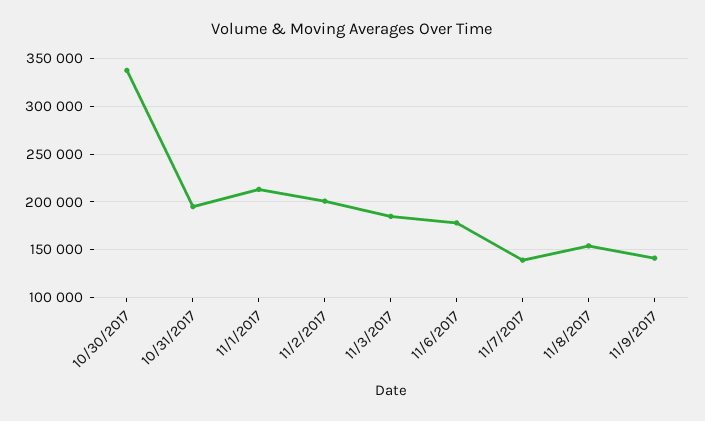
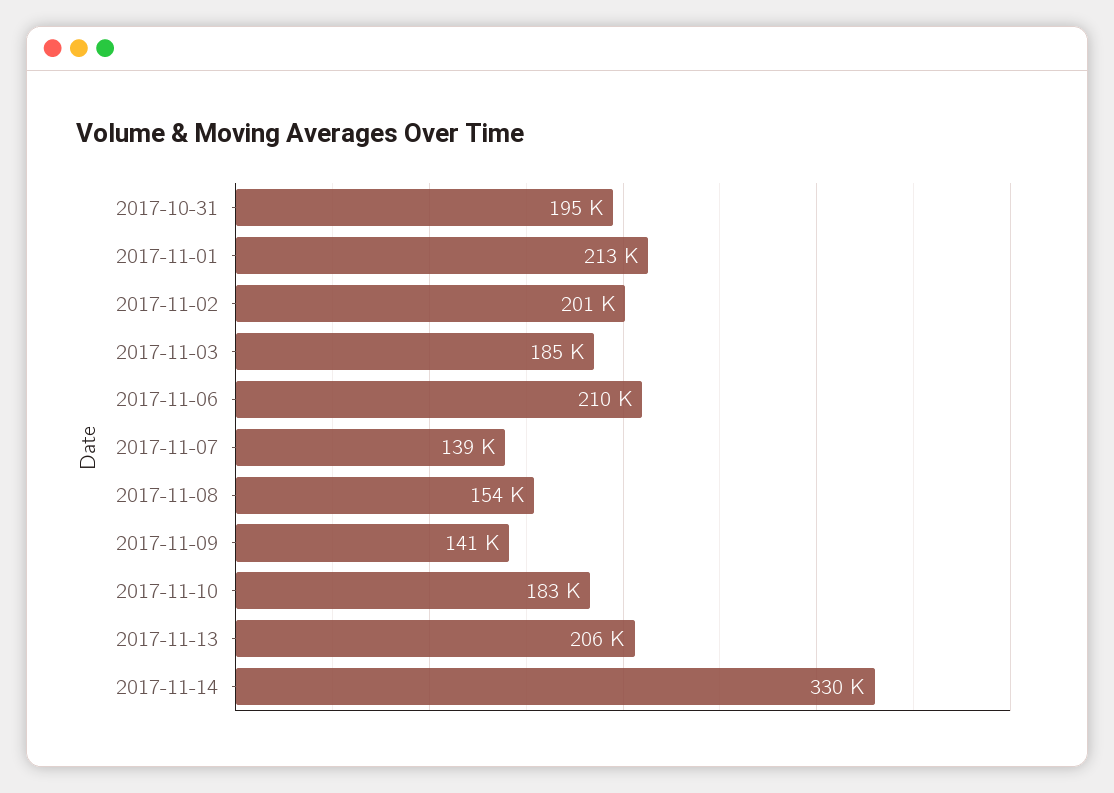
10/30/2017: 340000 -> none
11/6/2017: 180000 -> 210000
2017-11-10: none -> 183000
2017-11-13: none -> 206000
2017-11-14: none -> 330000

